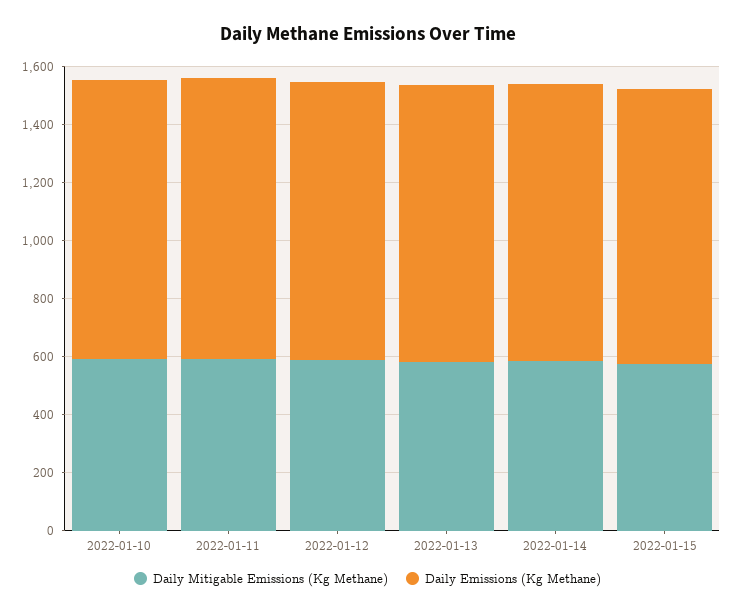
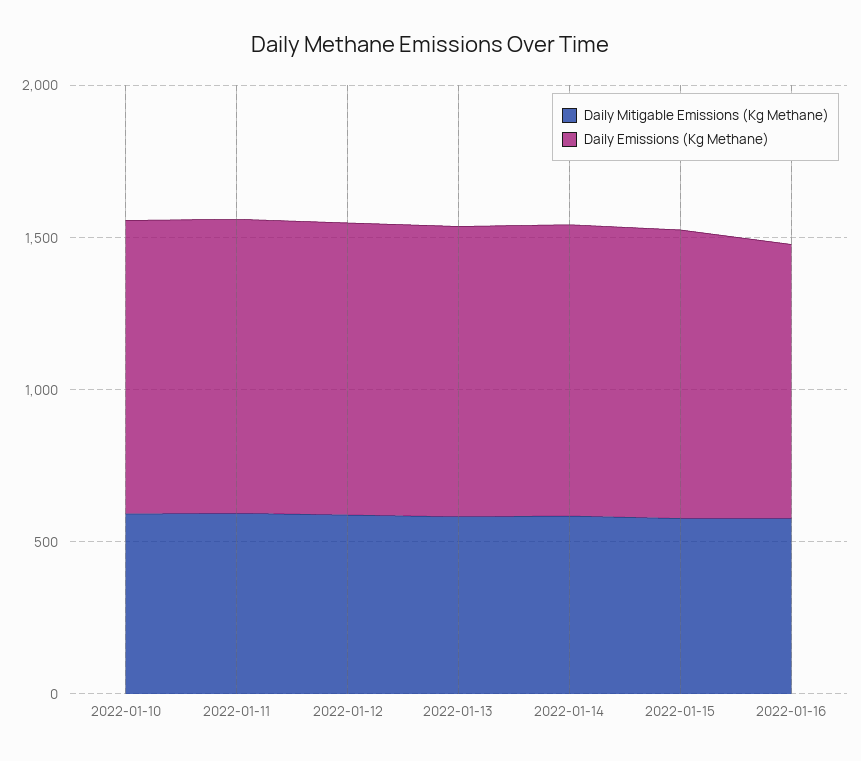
Daily Mitigable Emissions (Kg Methane), 2022-01-16: none -> 600
Daily Emissions (Kg Methane), 2022-01-16: none -> 900

